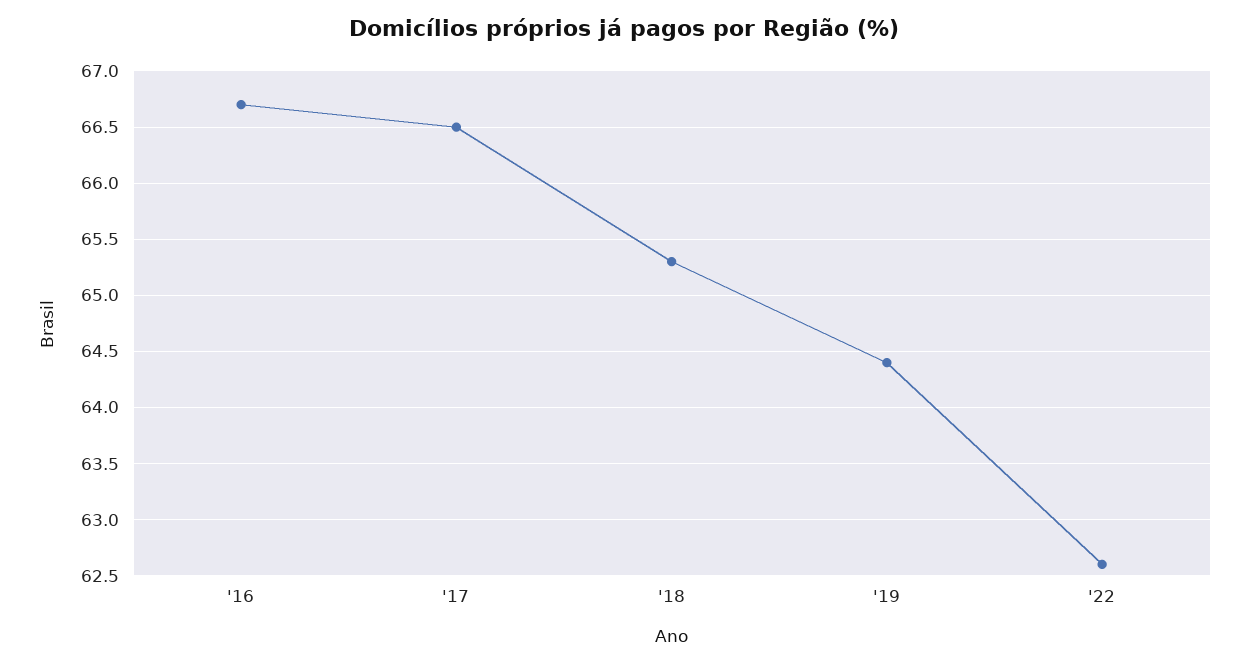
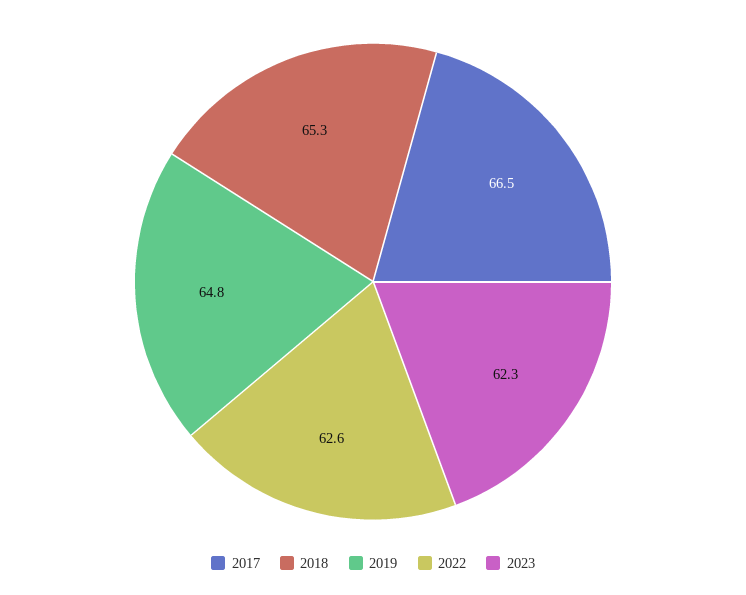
'16: 66.7 -> none
'19: 64.4 -> 64.8
2023: none -> 62.3

